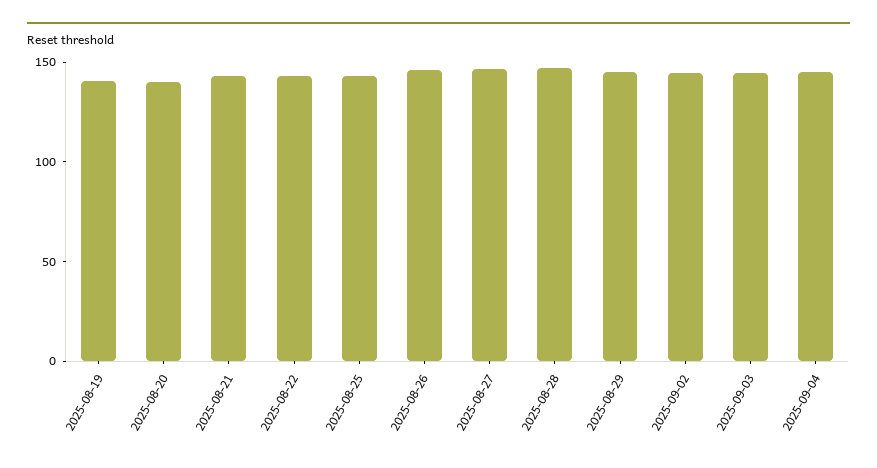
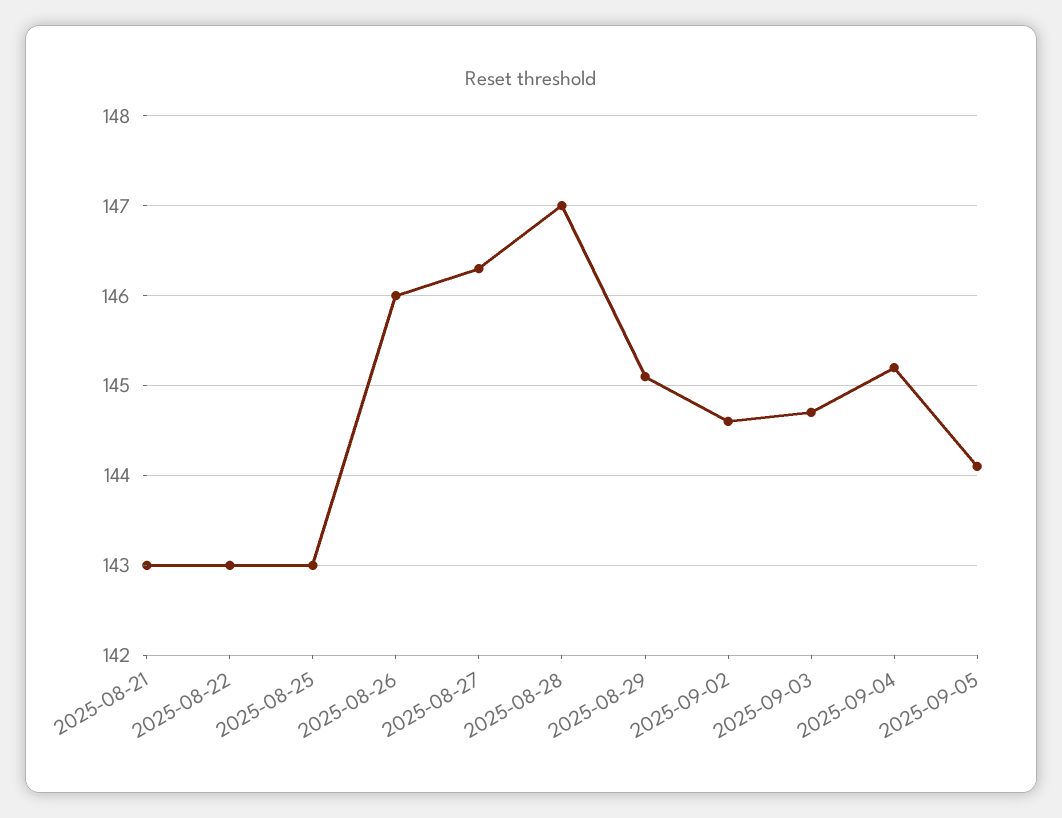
2025-08-19: 140 -> none
2025-08-20: 140 -> none
2025-09-05: none -> 144.1

